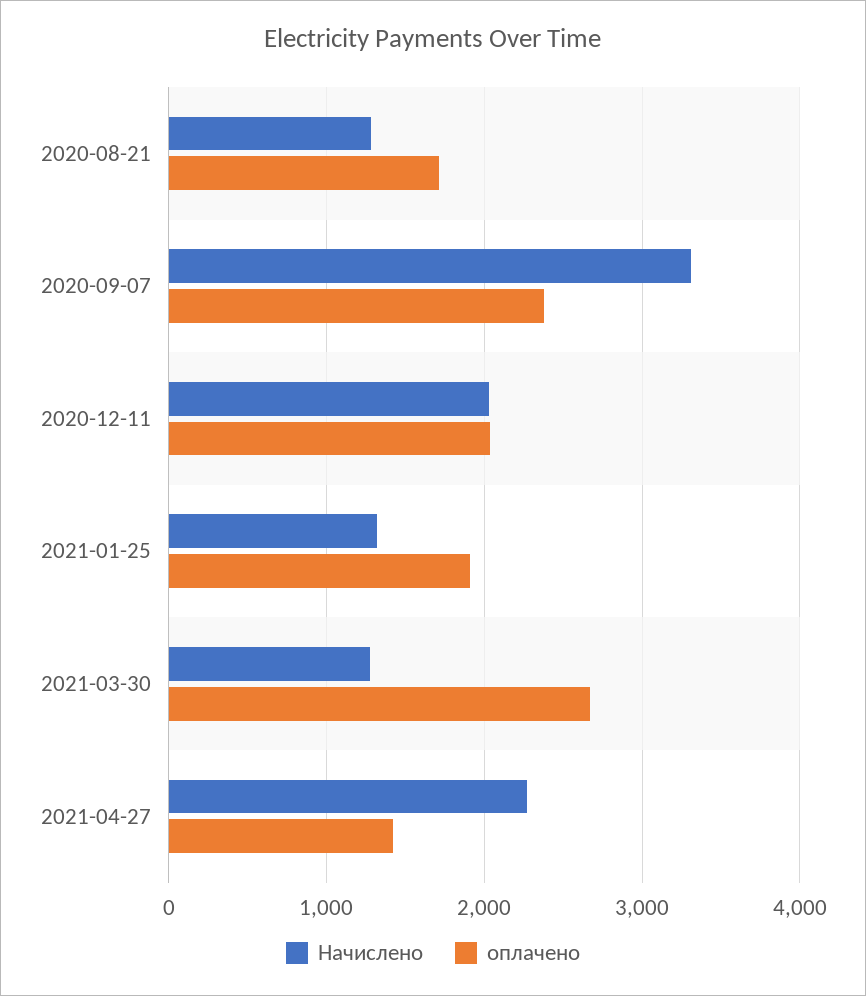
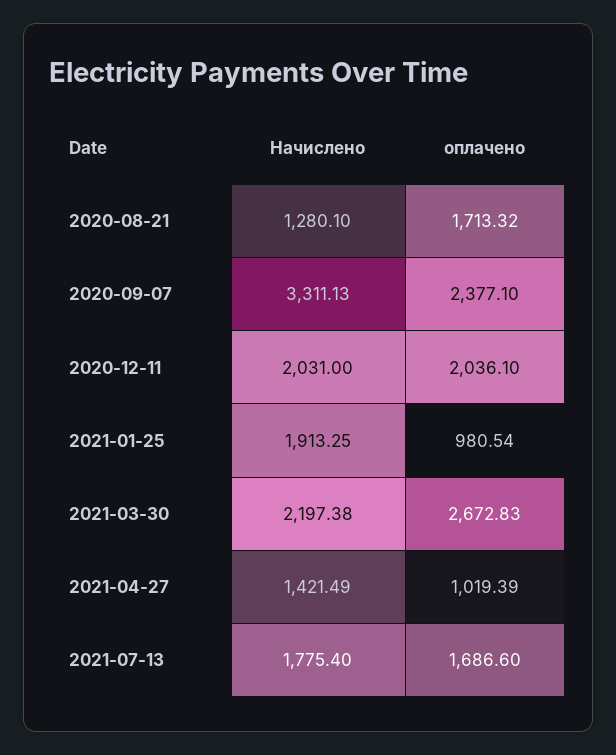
Начислено, 2021-01-25: 1300 -> 1913.25
оплачено, 2021-01-25: 1900 -> 980.54
Начислено, 2021-03-30: 1300 -> 2197.38
Начислено, 2021-04-27: 2300 -> 1421.49
оплачено, 2021-04-27: 1400 -> 1019.39
Начислено, 2021-07-13: none -> 1775.4
оплачено, 2021-07-13: none -> 1686.6

